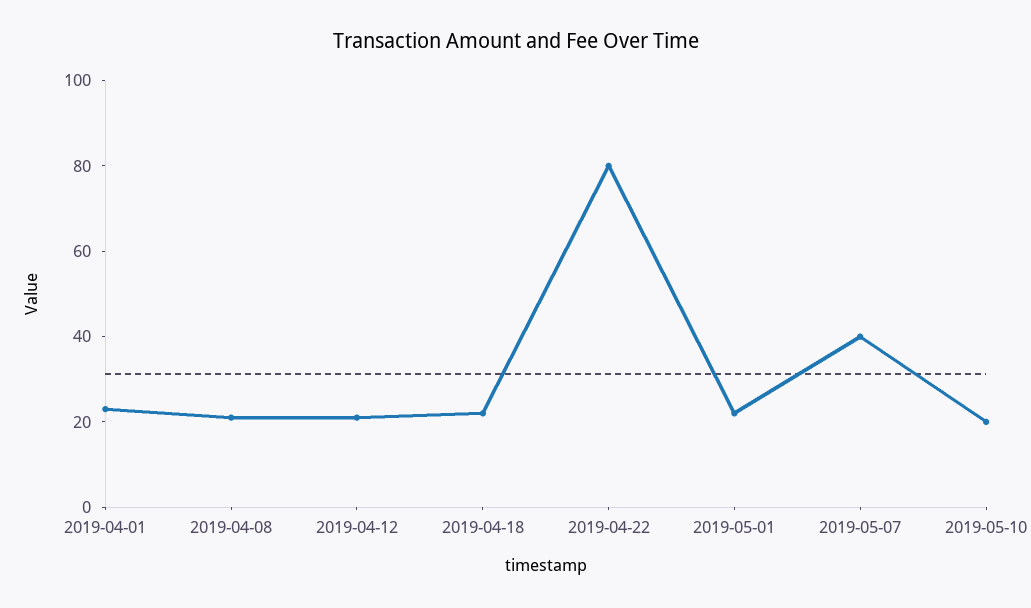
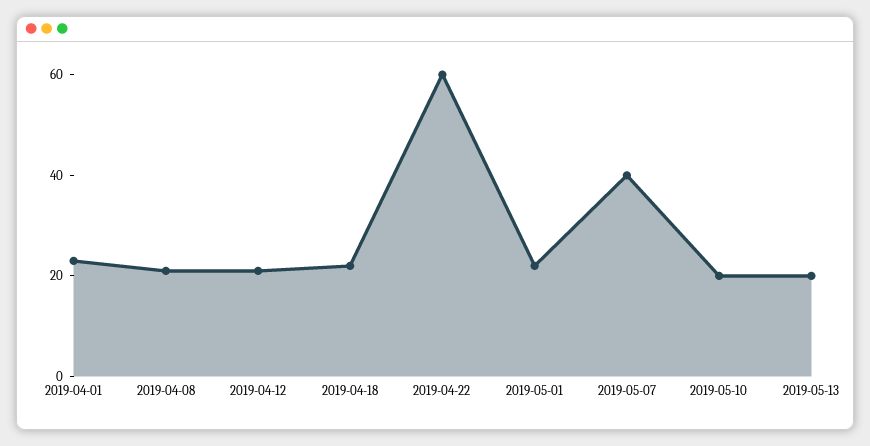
2019-04-22: 80 -> 60
2019-05-13: none -> 20

